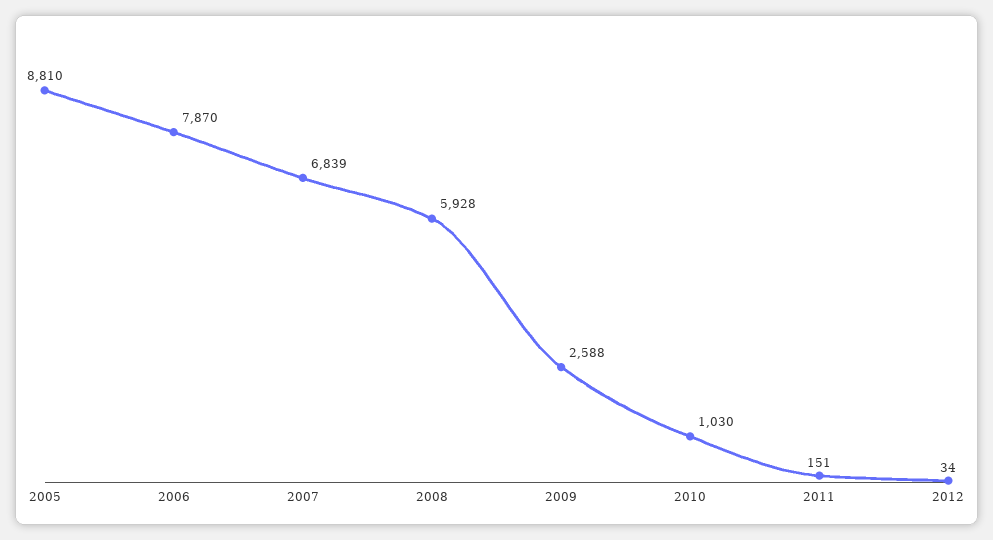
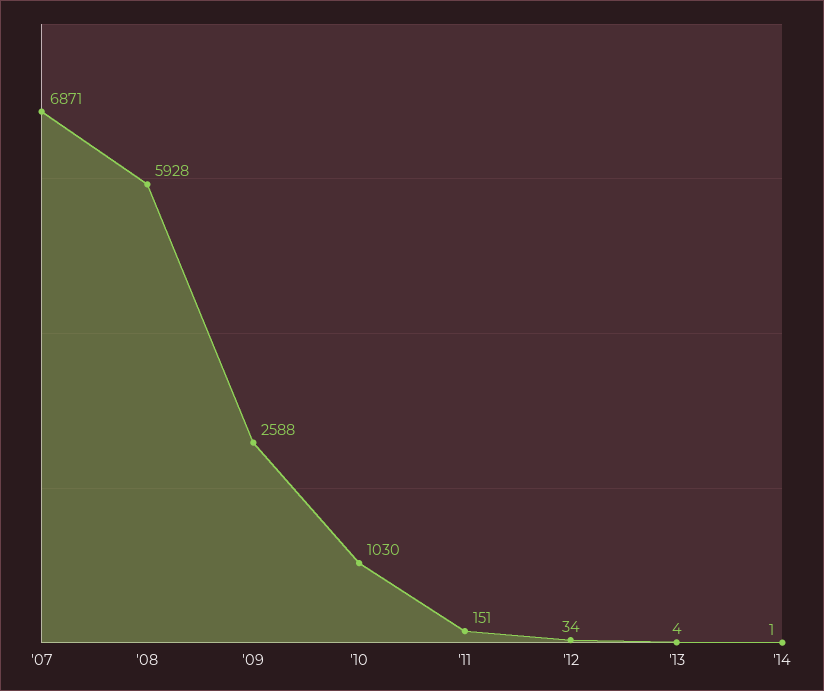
2005: 8810 -> none
2006: 7870 -> none
2007: 6839 -> 6871
'13: none -> 4
'14: none -> 1

